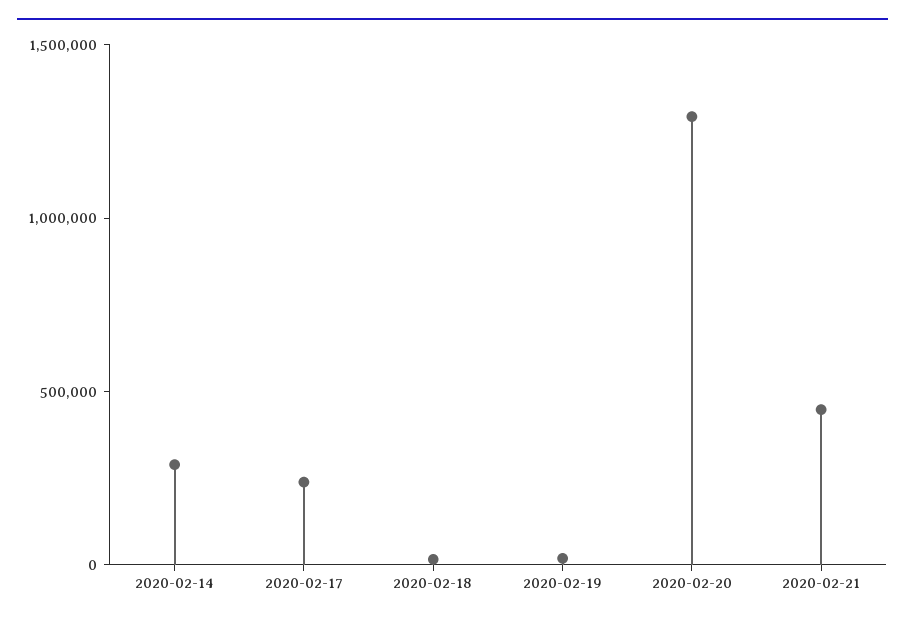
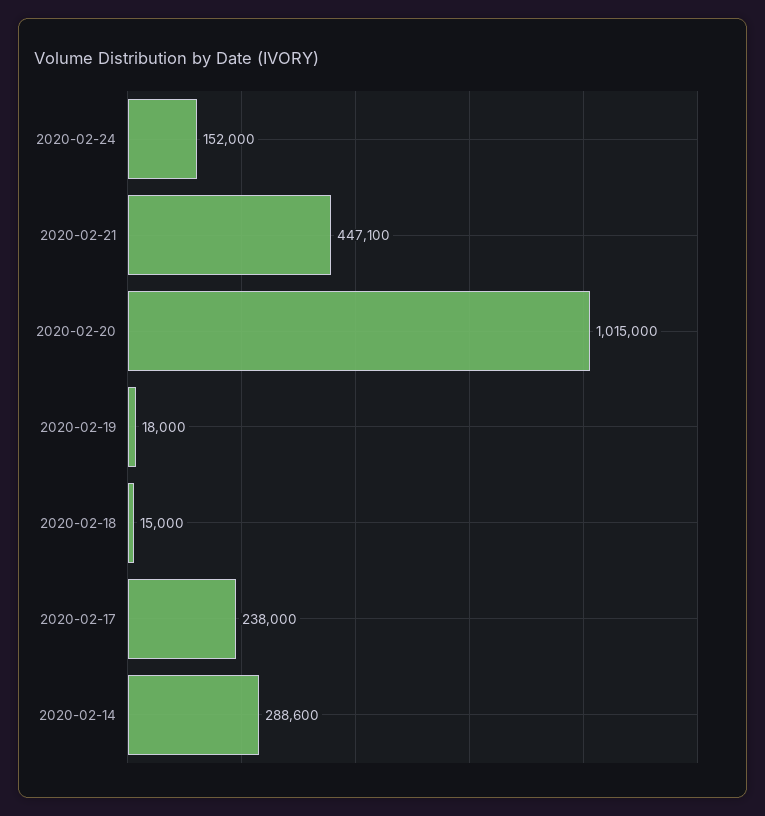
2020-02-20: 1300000 -> 1015000
2020-02-24: none -> 152000

